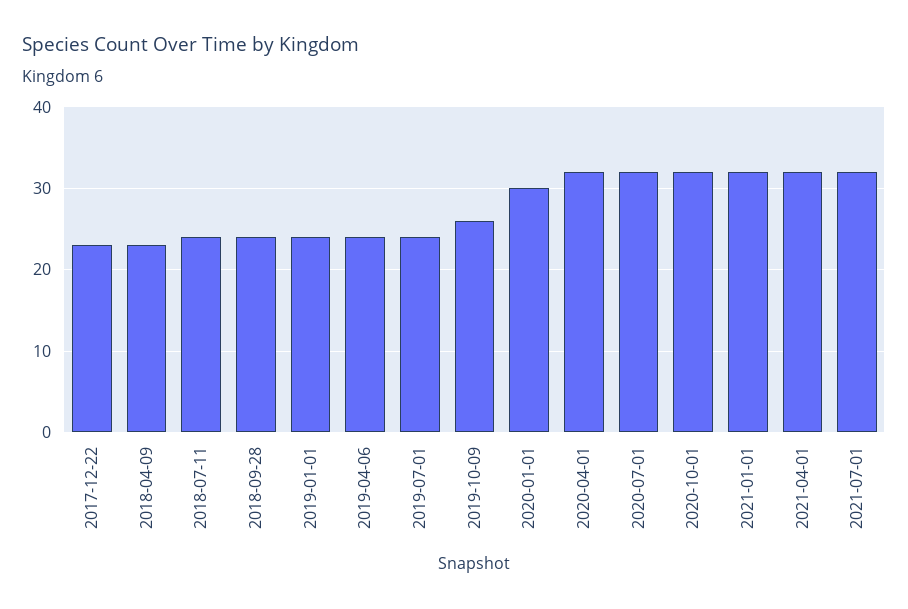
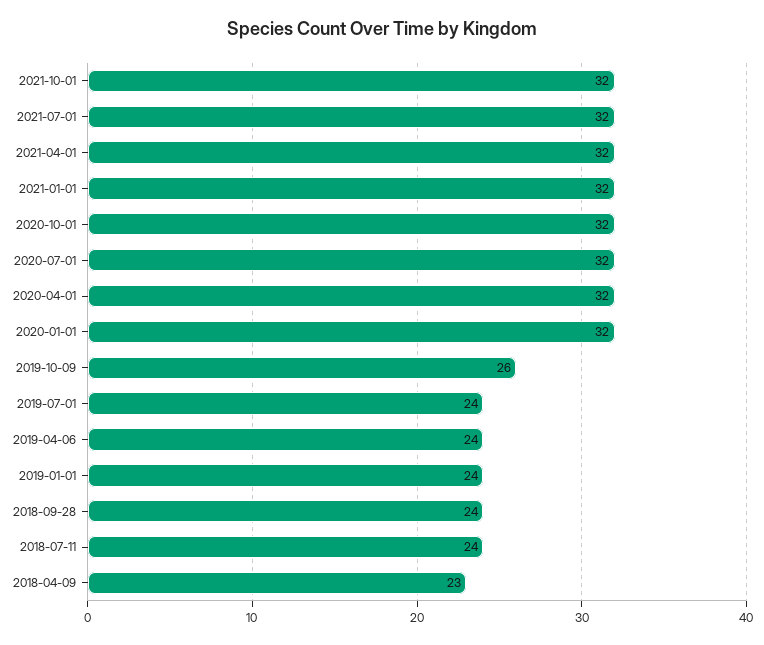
2017-12-22: 23 -> none
2020-01-01: 30 -> 32
2021-10-01: none -> 32

